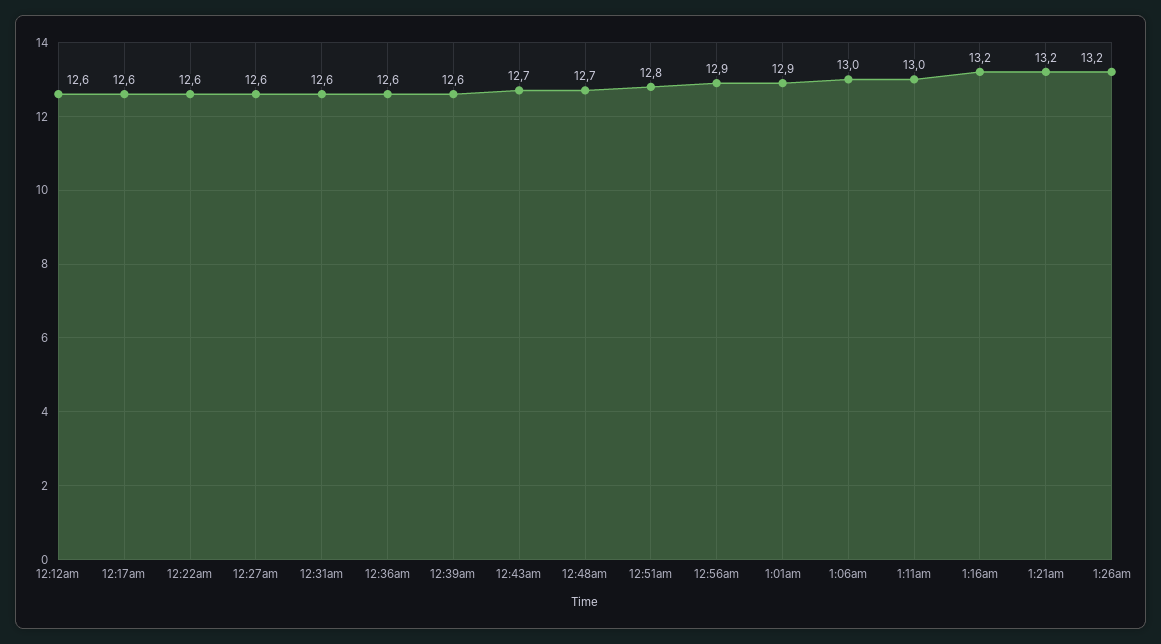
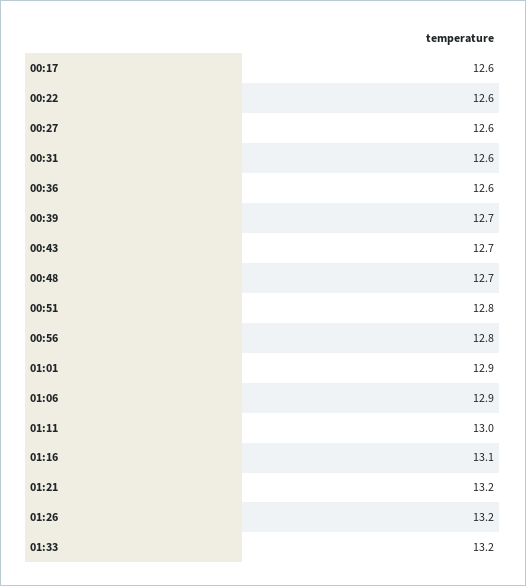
12:12am: 12.6 -> none
12:39am: 12.6 -> 12.7
12:56am: 12.9 -> 12.8
1:06am: 13 -> 12.9
1:16am: 13.2 -> 13.1
01:33: none -> 13.2

